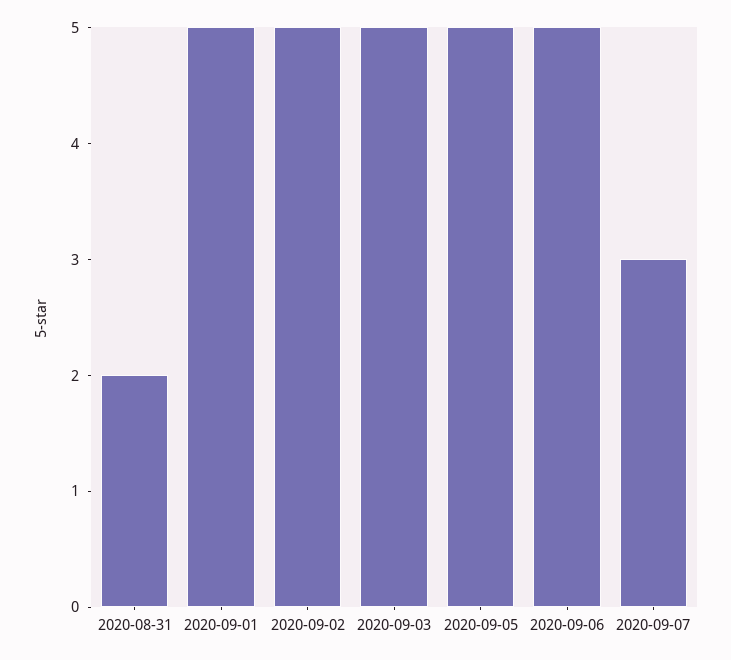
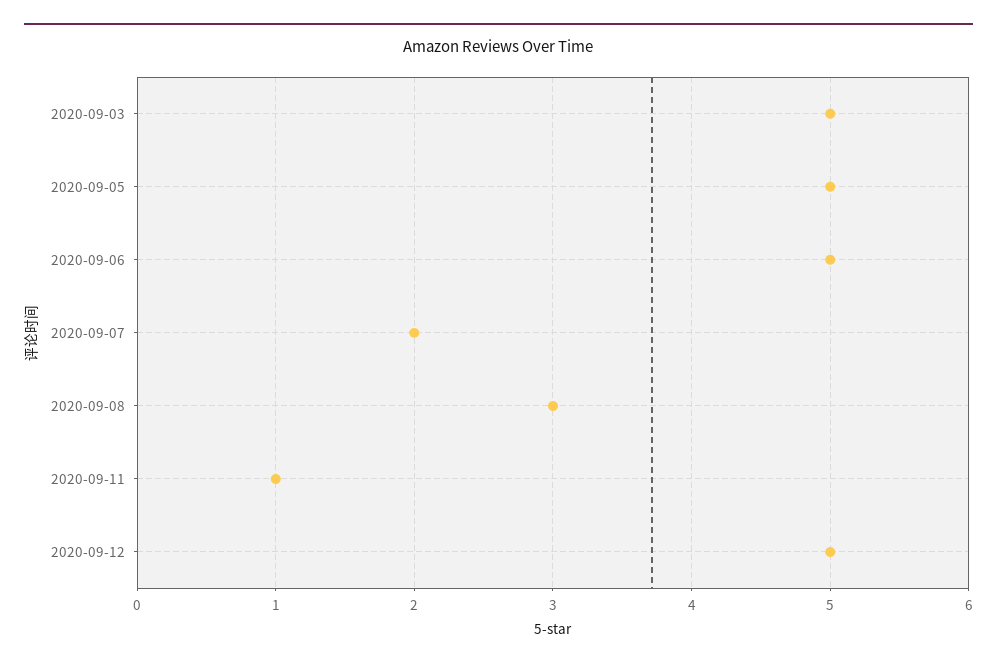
2020-08-31: 2 -> none
2020-09-01: 5 -> none
2020-09-02: 5 -> none
2020-09-07: 3 -> 2
2020-09-08: none -> 3
2020-09-11: none -> 1
2020-09-12: none -> 5

